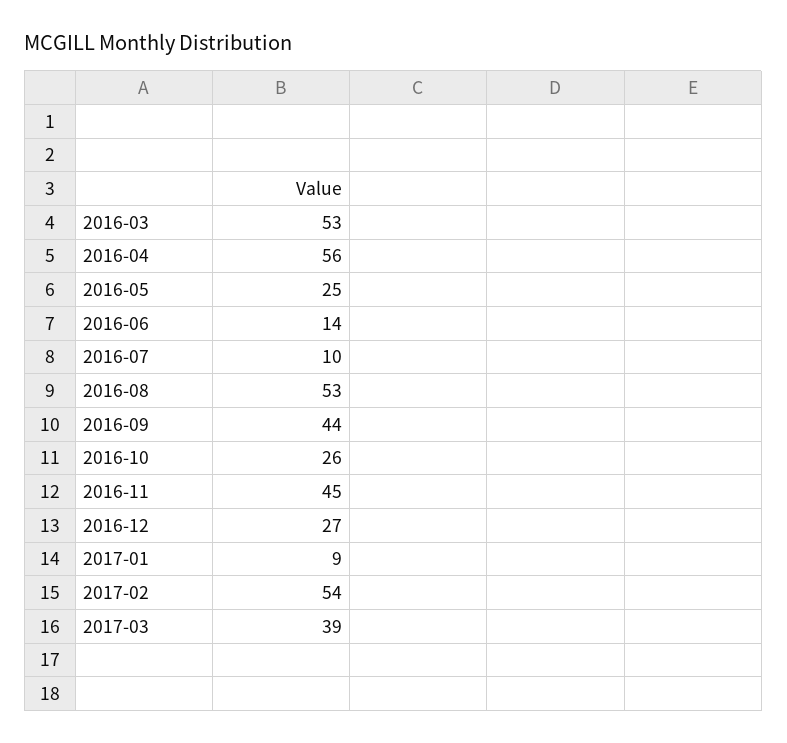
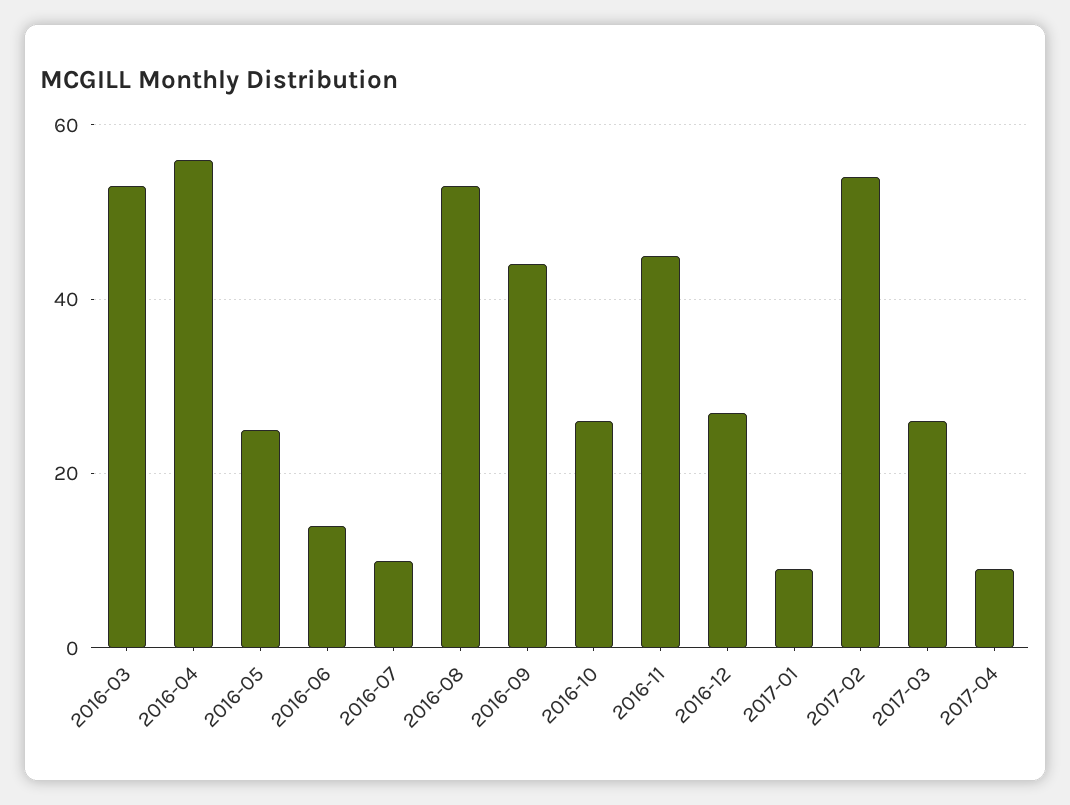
2017-03: 39 -> 25
2017-04: none -> 10

